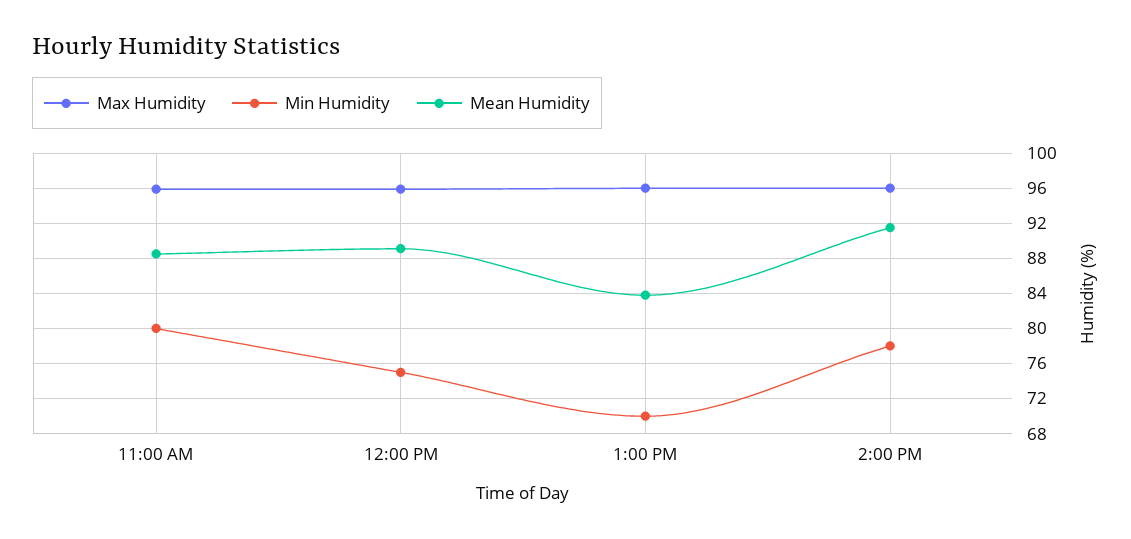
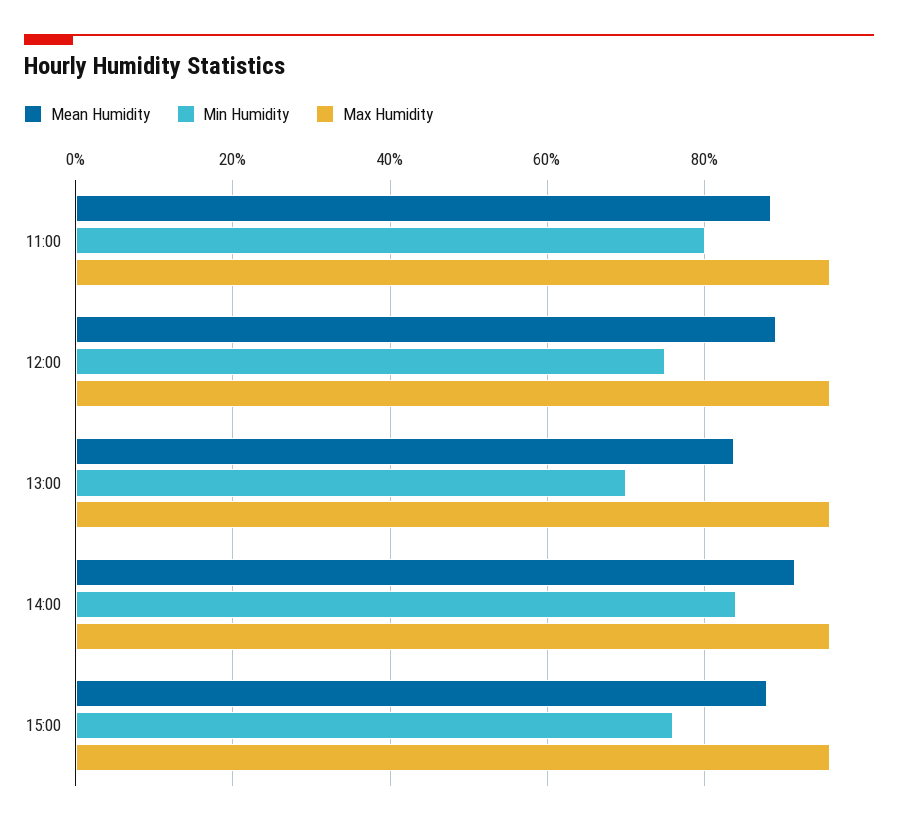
Min Humidity, 2:00 PM: 78 -> 84
Mean Humidity, 15:00: none -> 88
Min Humidity, 15:00: none -> 76
Max Humidity, 15:00: none -> 96

